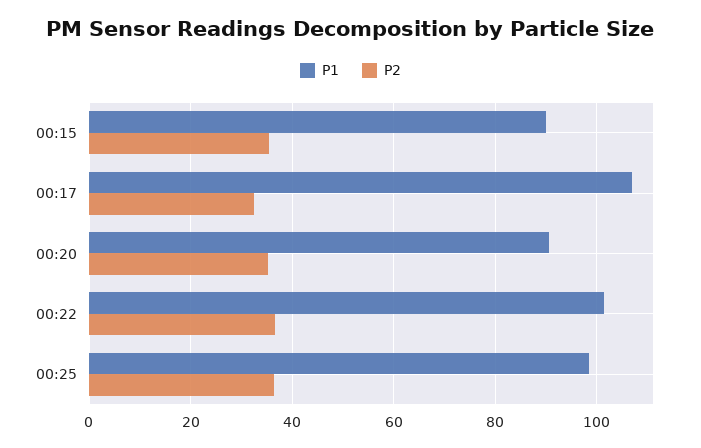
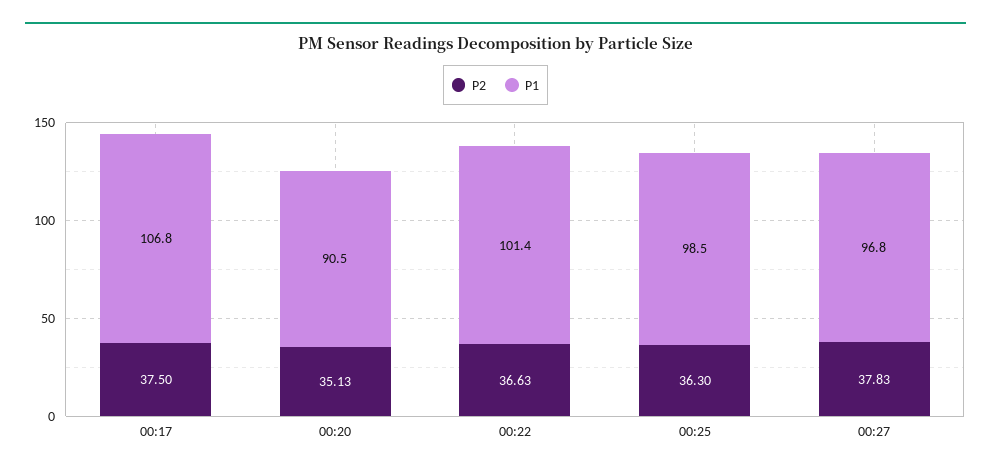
P1, 00:15: 90 -> none
P2, 00:15: 36 -> none
P2, 00:17: 32 -> 37.5
P2, 00:27: none -> 37.83
P1, 00:27: none -> 96.8

